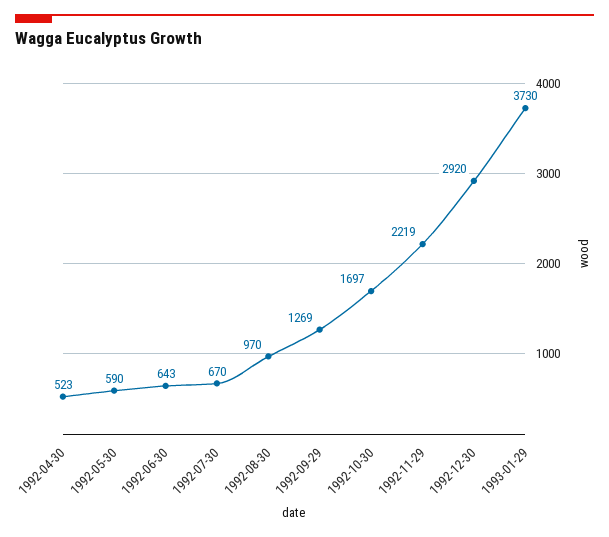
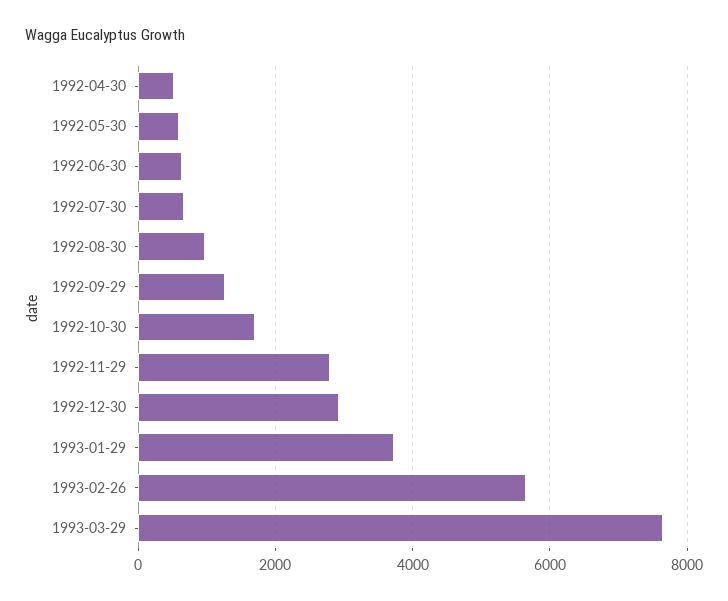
1992-11-29: 2219 -> 2800
1993-02-26: none -> 5600
1993-03-29: none -> 7600

